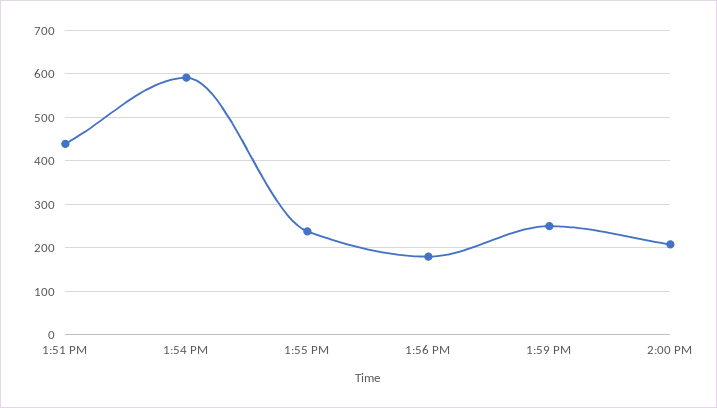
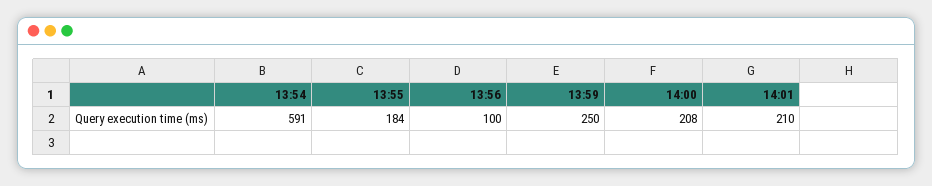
1:51 PM: 440 -> none
1:55 PM: 240 -> 184
1:56 PM: 180 -> 100
14:01: none -> 210

